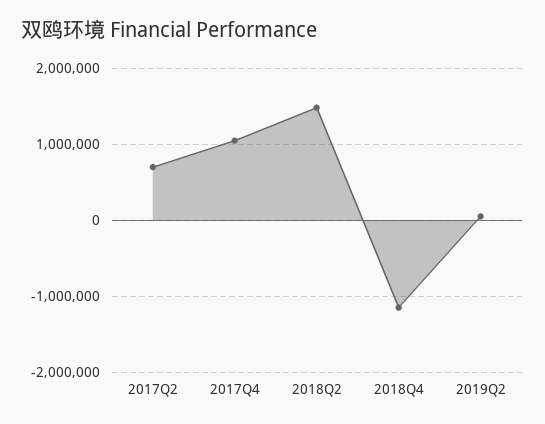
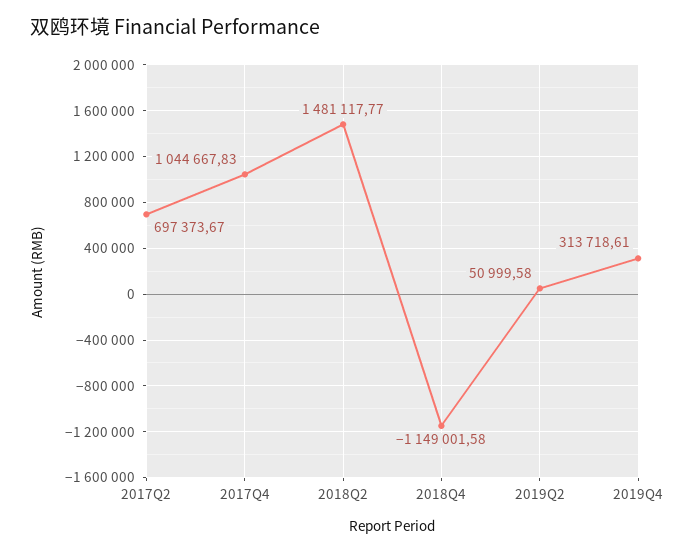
2019Q4: none -> 313718.61

